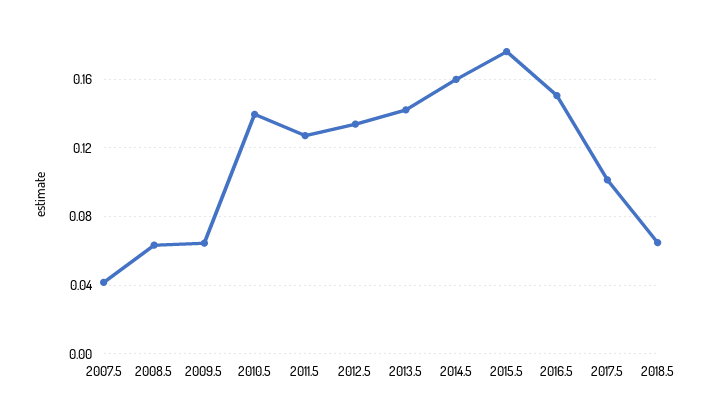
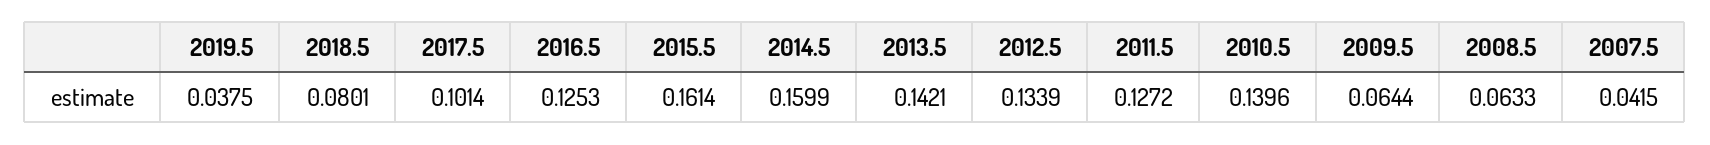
2015.5: 0.175 -> 0.1614
2016.5: 0.15 -> 0.1253
2018.5: 0.065 -> 0.0801
2019.5: none -> 0.0375

